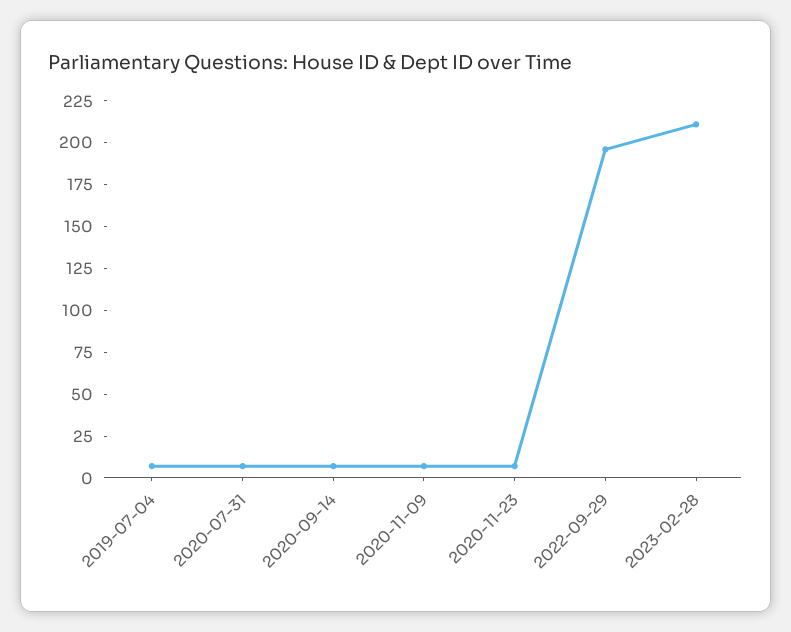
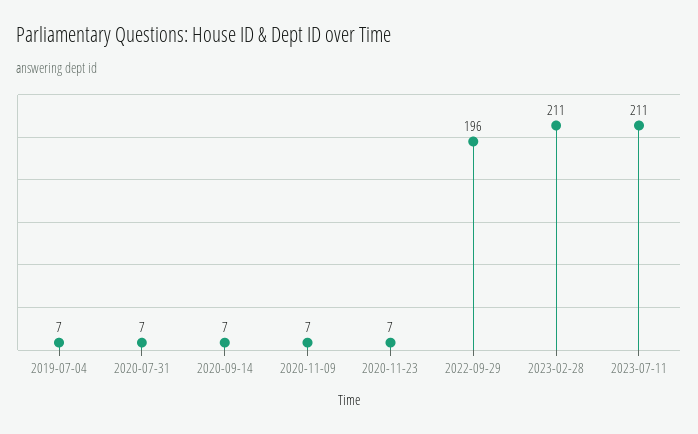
2023-07-11: none -> 211

